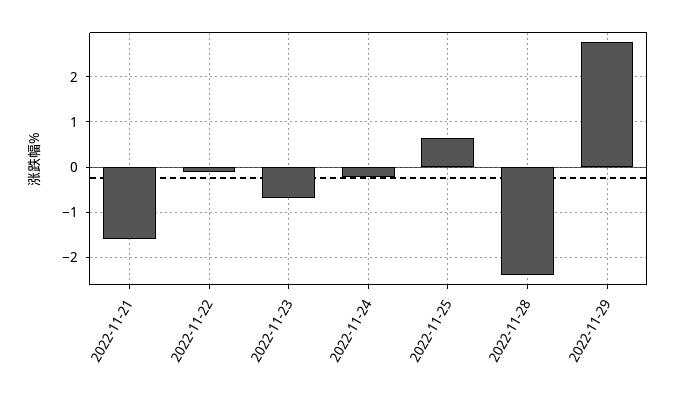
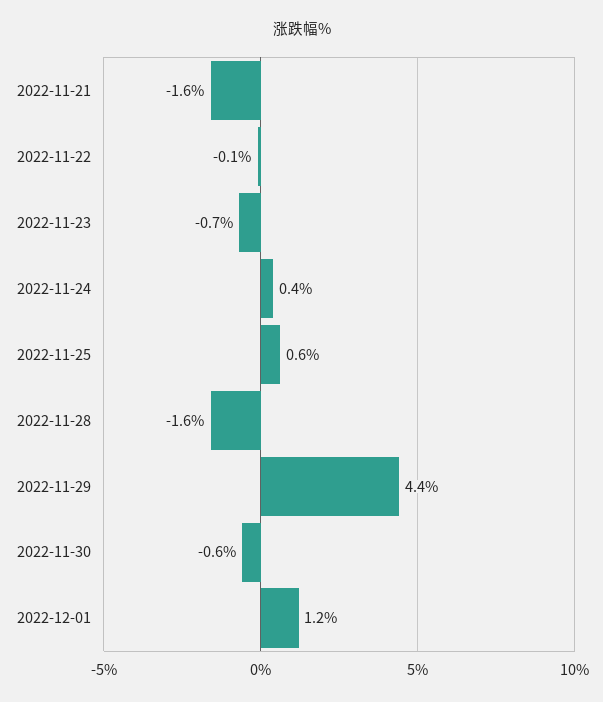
2022-11-24: -0.2 -> 0.4
2022-11-28: -2.4 -> -1.6
2022-11-29: 2.8 -> 4.4
2022-11-30: none -> -0.6
2022-12-01: none -> 1.2

